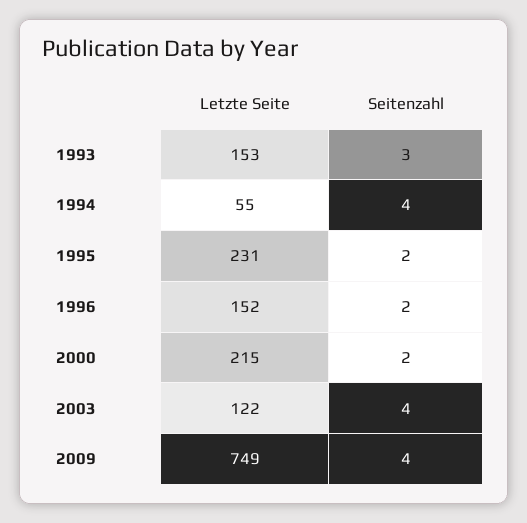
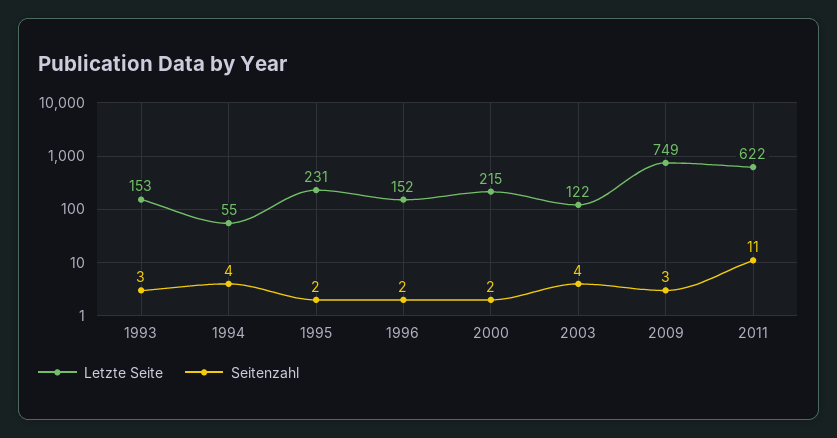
Seitenzahl, 2009: 4 -> 3
Letzte Seite, 2011: none -> 622
Seitenzahl, 2011: none -> 11

